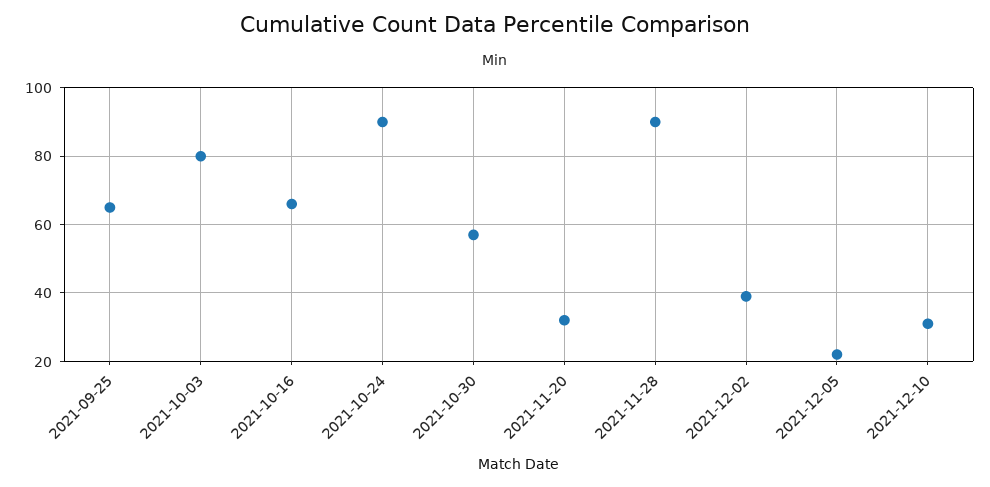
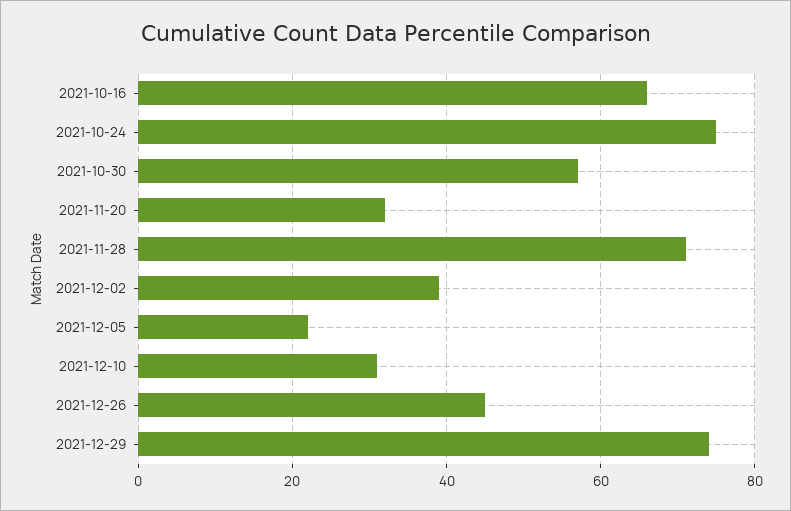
2021-09-25: 65 -> none
2021-10-03: 80 -> none
2021-10-24: 90 -> 75
2021-11-28: 90 -> 70
2021-12-26: none -> 45
2021-12-29: none -> 75

